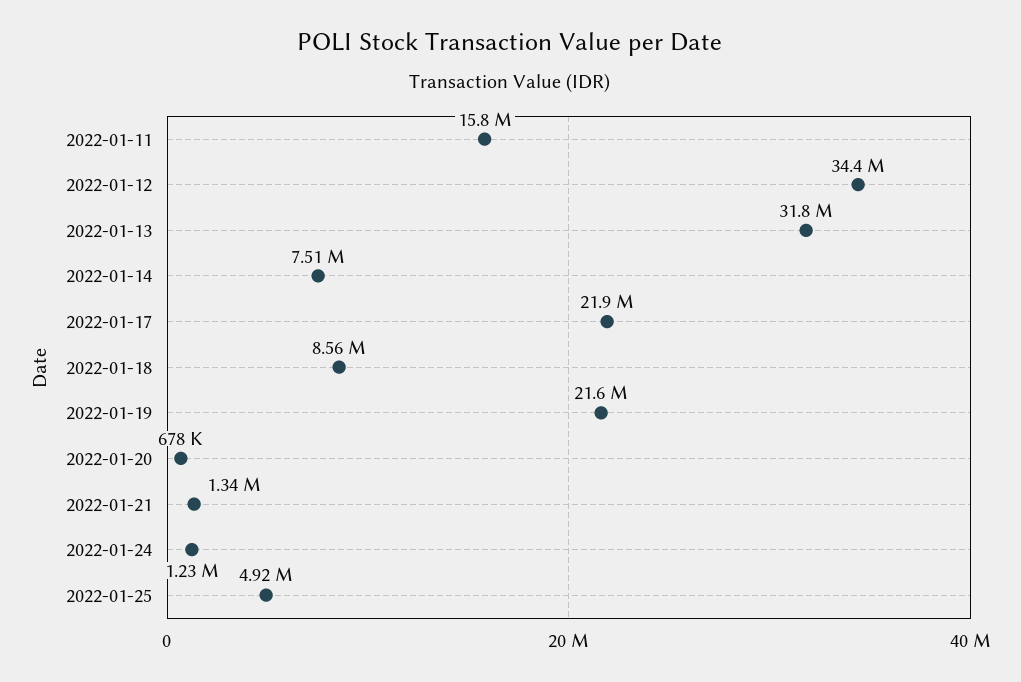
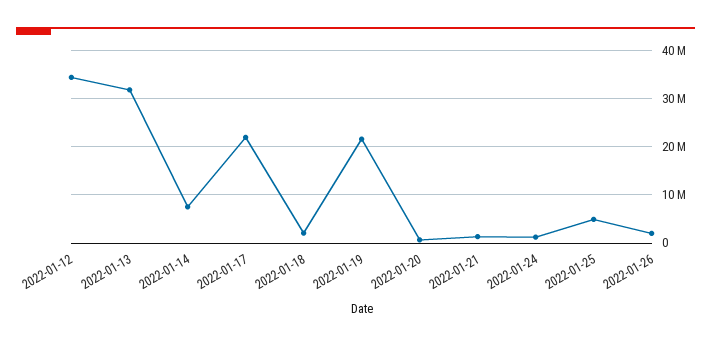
2022-01-11: 15800000 -> none
2022-01-18: 8560000 -> 2000000
2022-01-26: none -> 2000000

